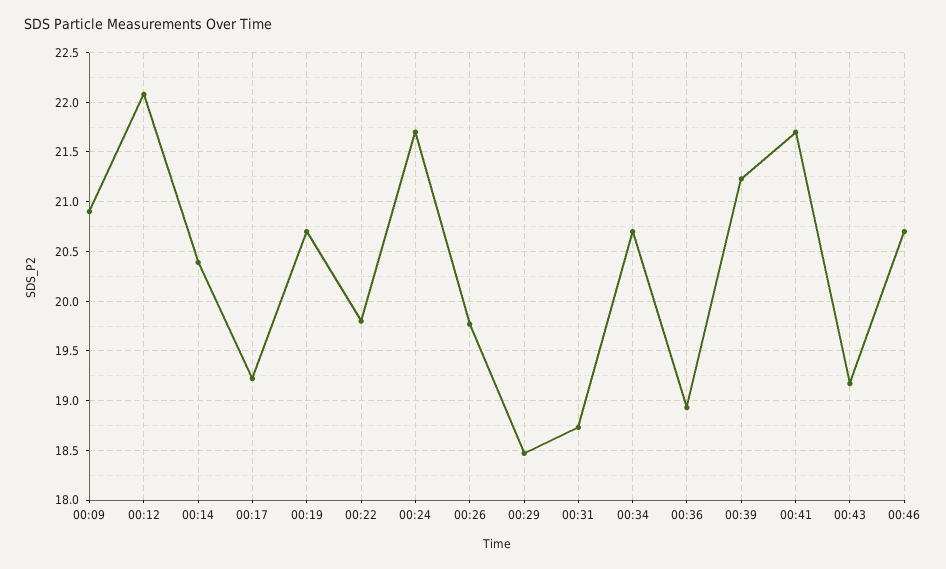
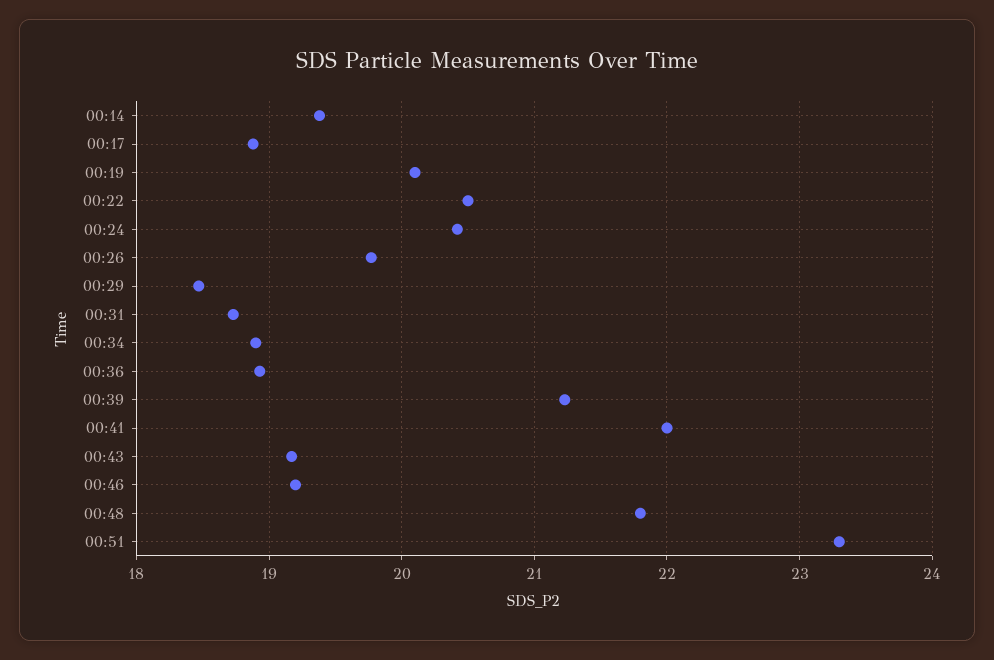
00:09: 20.9 -> none
00:12: 22.1 -> none
00:14: 20.4 -> 19.4
00:17: 19.2 -> 18.9
00:19: 20.7 -> 20.1
00:22: 19.8 -> 20.5
00:24: 21.7 -> 20.4
00:34: 20.7 -> 18.9
00:41: 21.7 -> 22
00:46: 20.7 -> 19.2
00:48: none -> 21.8
00:51: none -> 23.3

